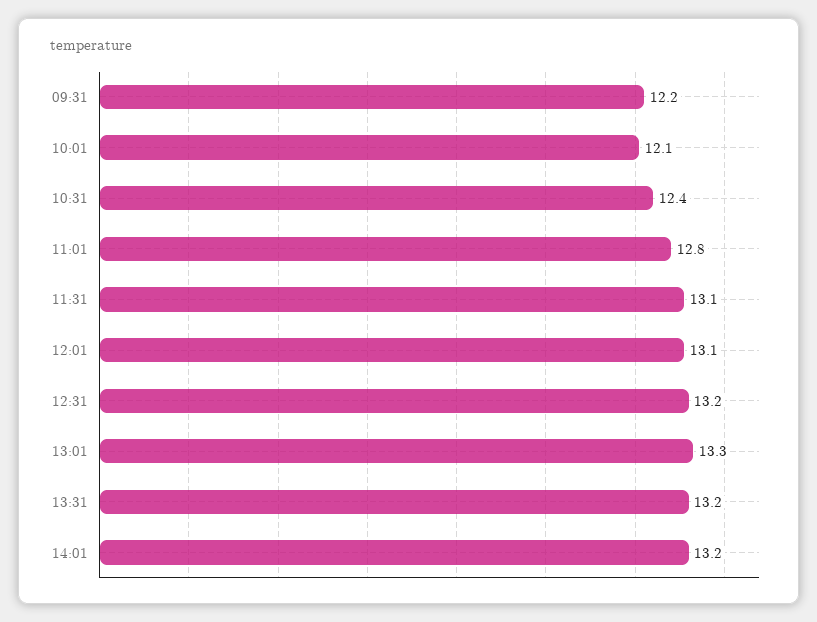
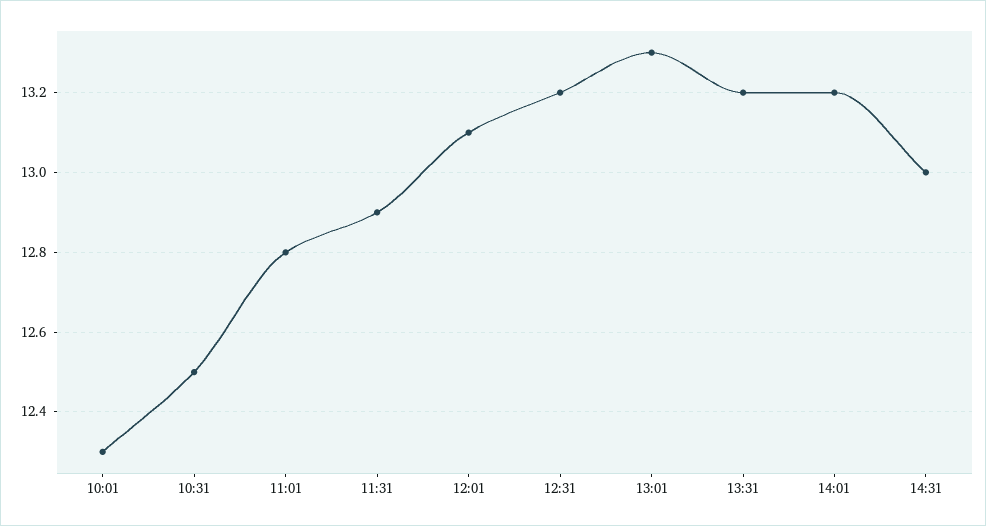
09:31: 12.2 -> none
10:01: 12.1 -> 12.3
10:31: 12.4 -> 12.5
11:31: 13.1 -> 12.9
14:31: none -> 13

